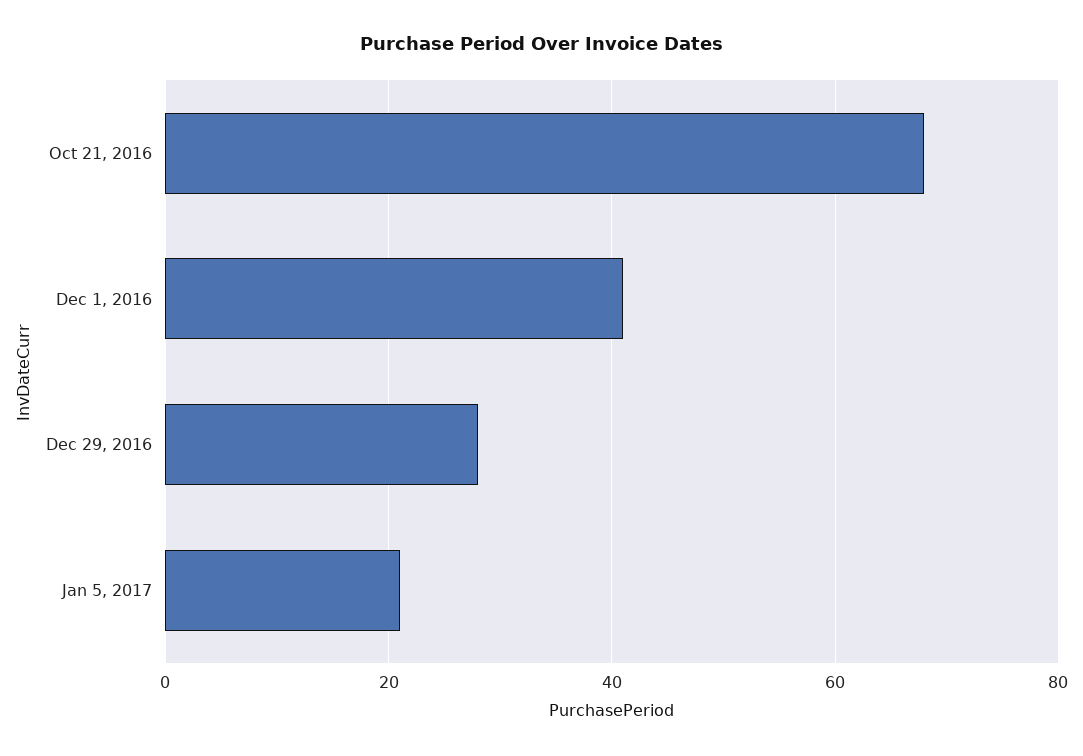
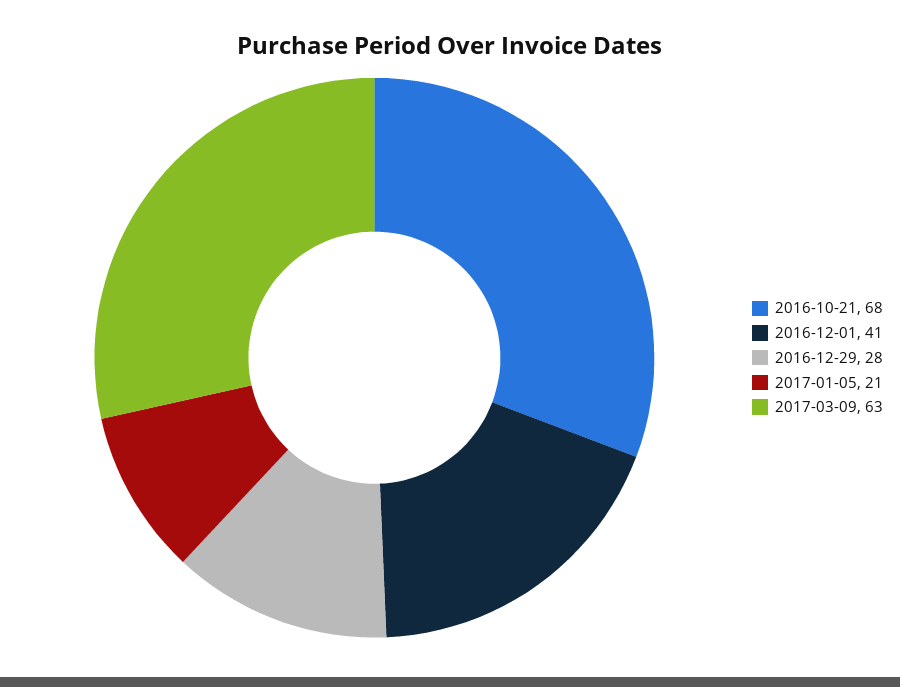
2017-03-09: none -> 63

